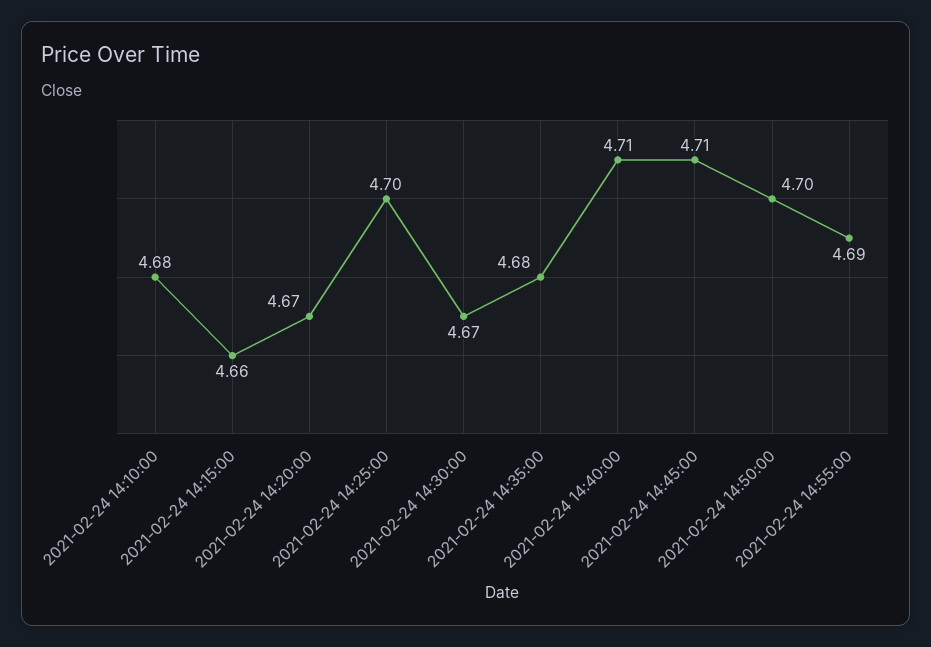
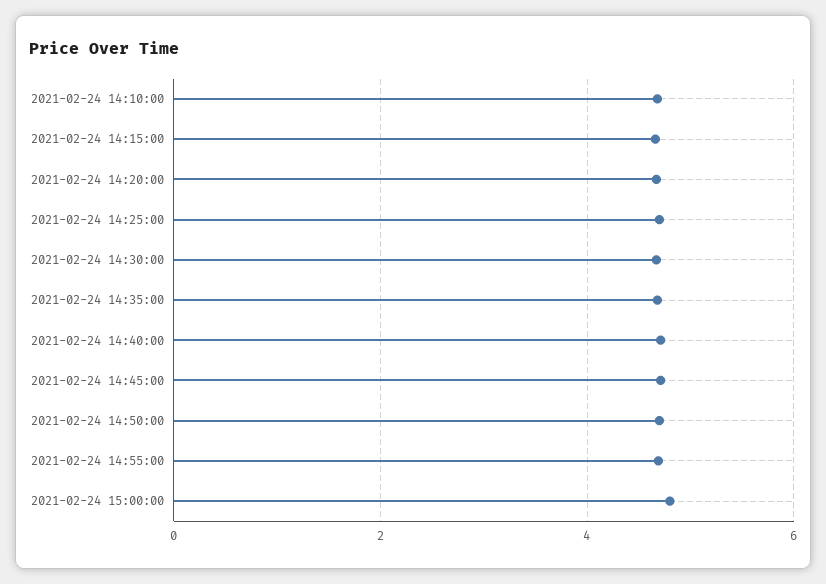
2021-02-24 15:00:00: none -> 4.8

